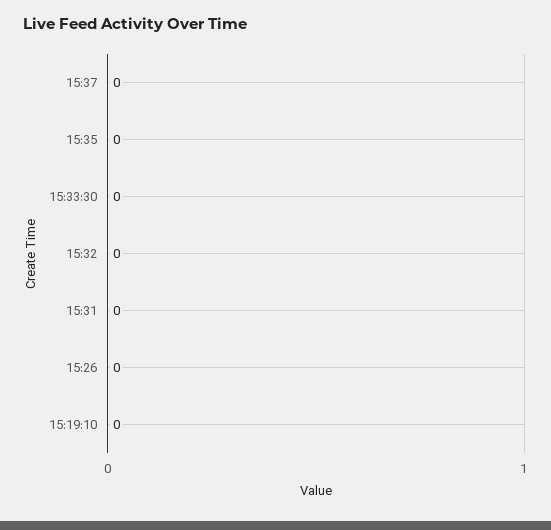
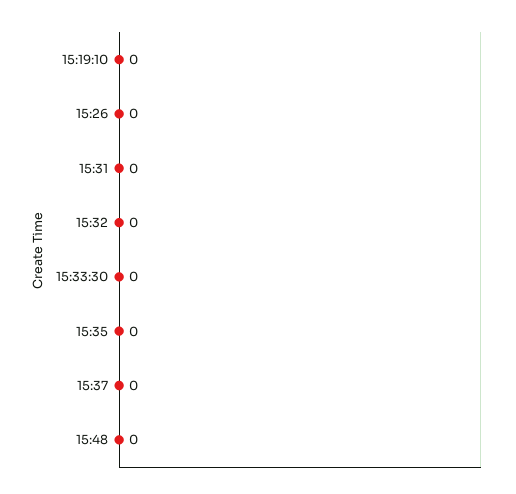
15:48: none -> 0

